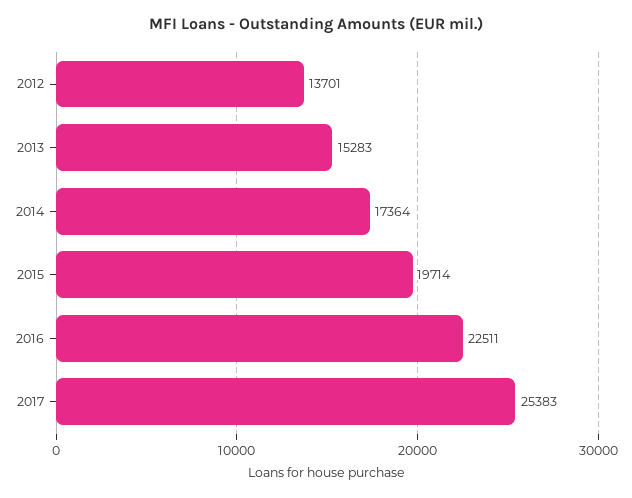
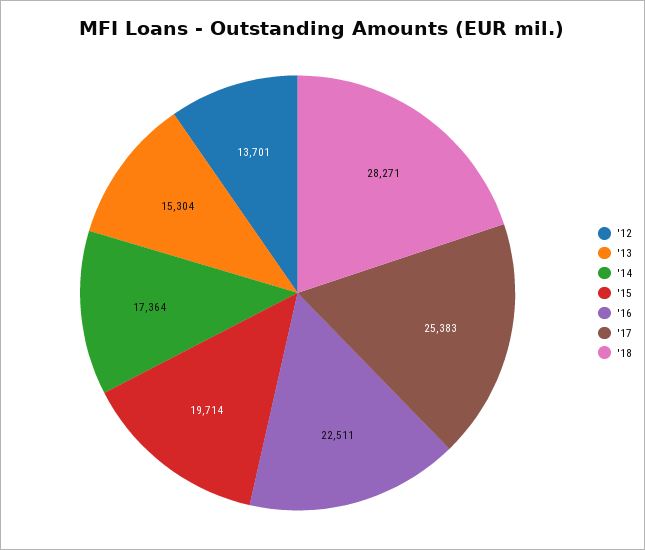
2013: 15283 -> 15304
'18: none -> 28271

